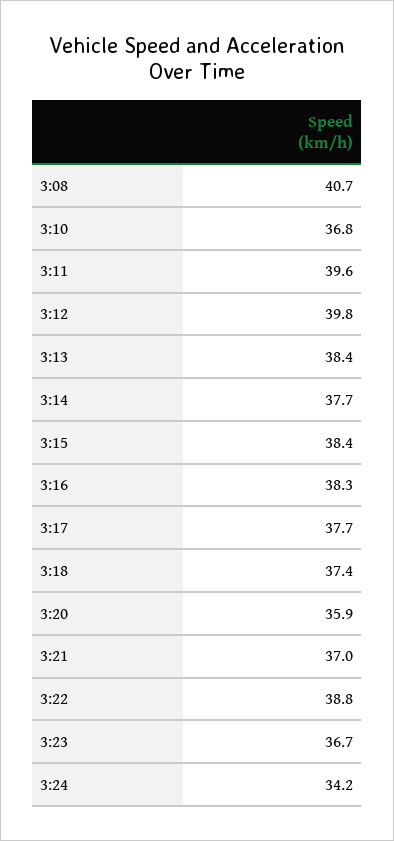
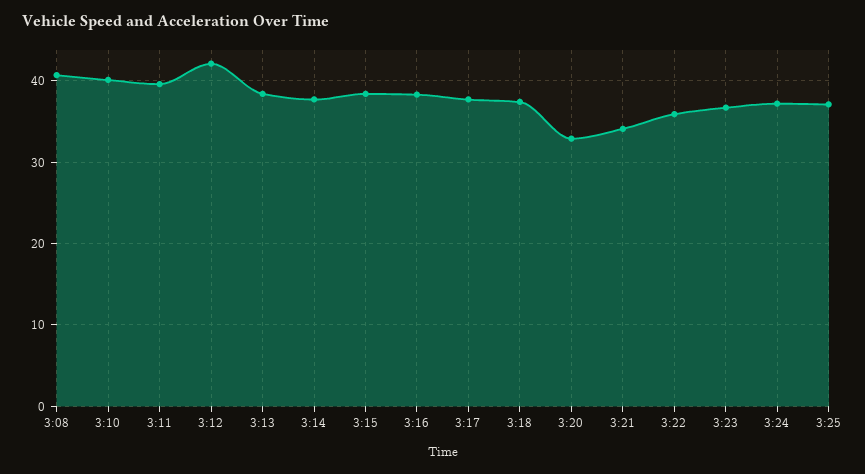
3:10: 36.8 -> 40
3:12: 39.8 -> 42
3:20: 35.9 -> 33
3:21: 37 -> 34
3:22: 38.8 -> 36
3:24: 34.2 -> 37
3:25: none -> 37

